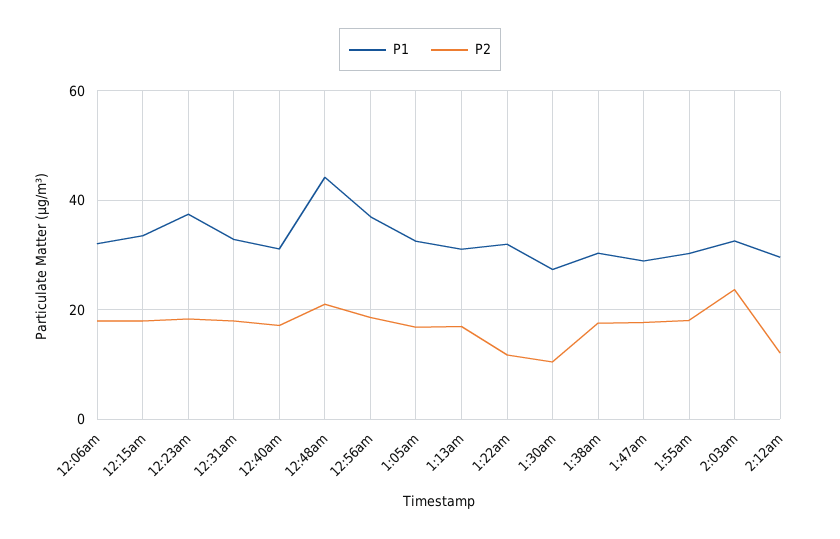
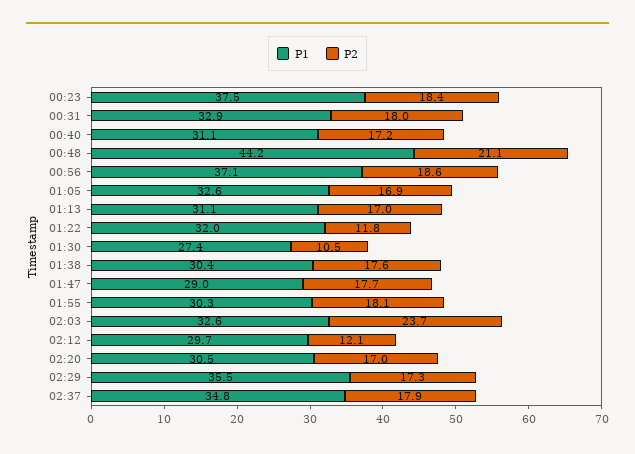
P1, 12:06am: 32 -> none
P2, 12:06am: 18 -> none
P1, 12:15am: 34 -> none
P2, 12:15am: 18 -> none
P1, 02:20: none -> 30.5
P2, 02:20: none -> 17
P1, 02:29: none -> 35.5
P2, 02:29: none -> 17.3
P1, 02:37: none -> 34.8
P2, 02:37: none -> 17.9

